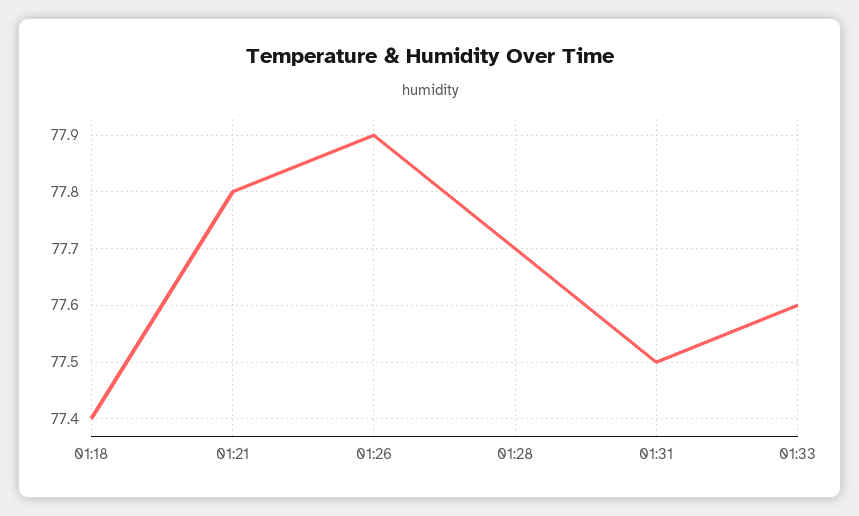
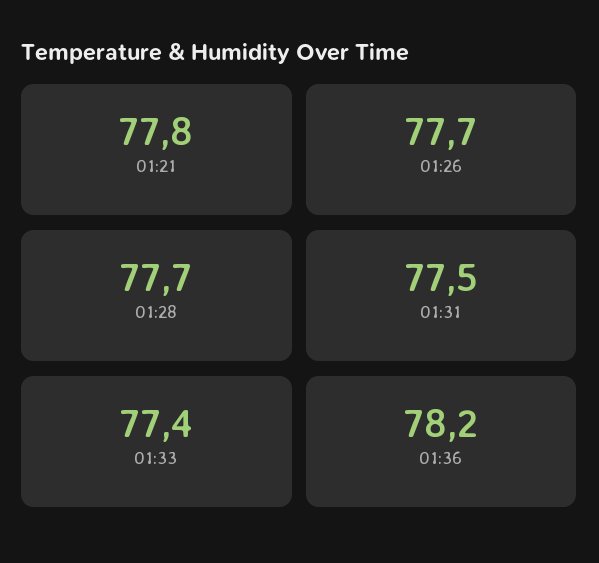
01:18: 77.4 -> none
01:26: 77.9 -> 77.7
01:33: 77.6 -> 77.4
01:36: none -> 78.2

